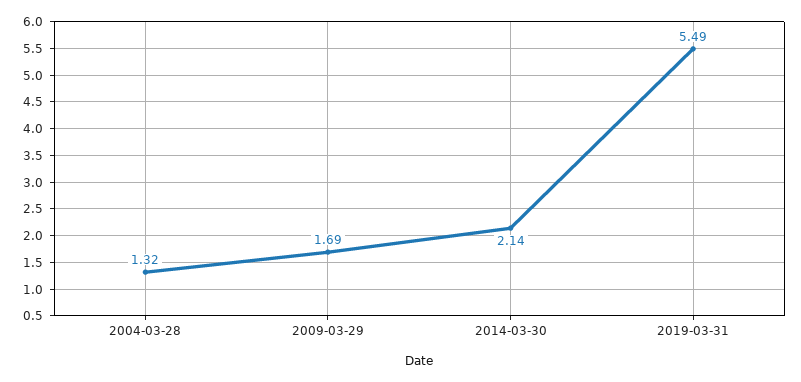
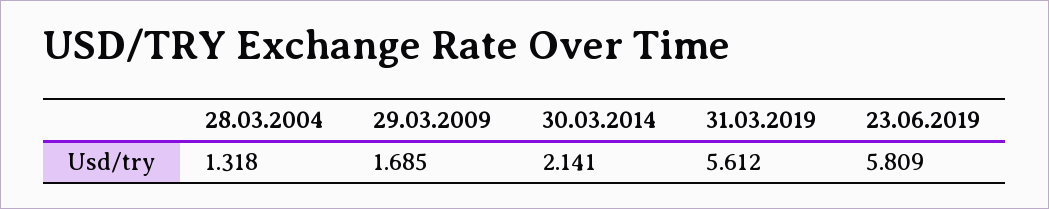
2019-03-31: 5.49 -> 5.612
23.06.2019: none -> 5.809

